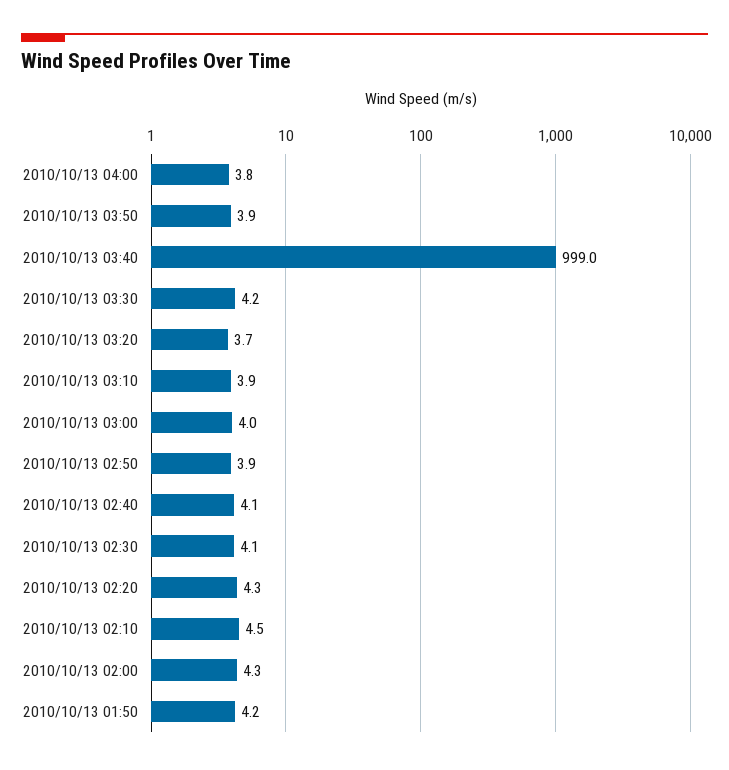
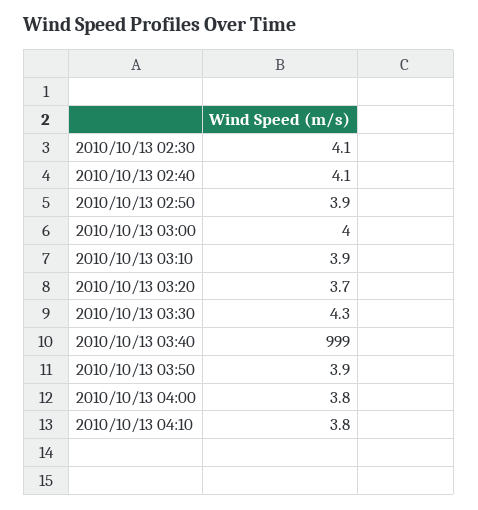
2010/10/13 03:30: 4.2 -> 4.3
2010/10/13 02:20: 4.3 -> none
2010/10/13 02:10: 4.5 -> none
2010/10/13 02:00: 4.3 -> none
2010/10/13 01:50: 4.2 -> none
2010/10/13 04:10: none -> 3.8

